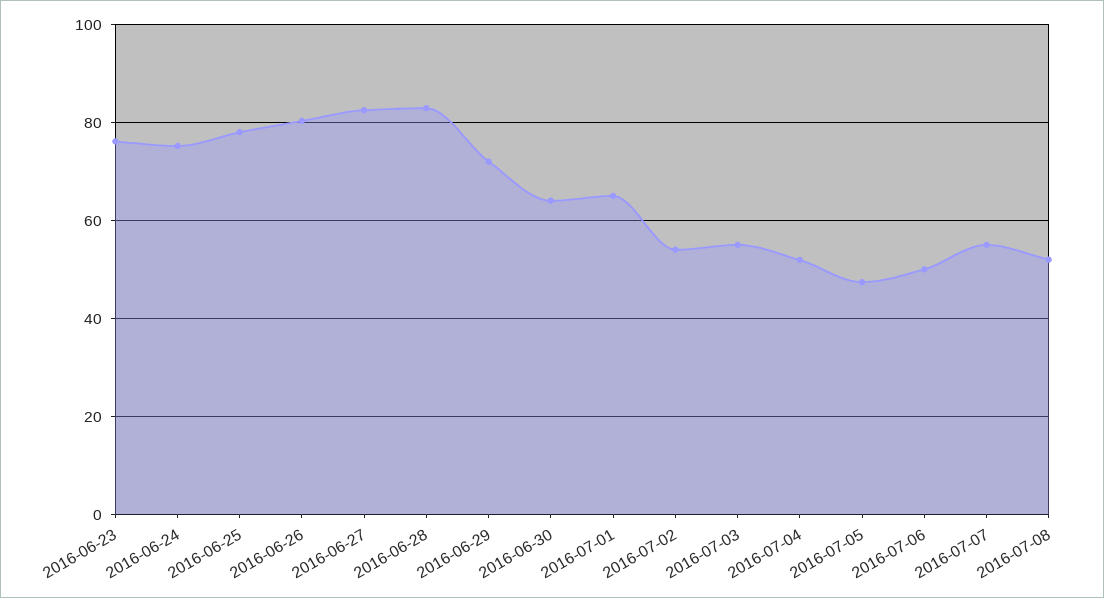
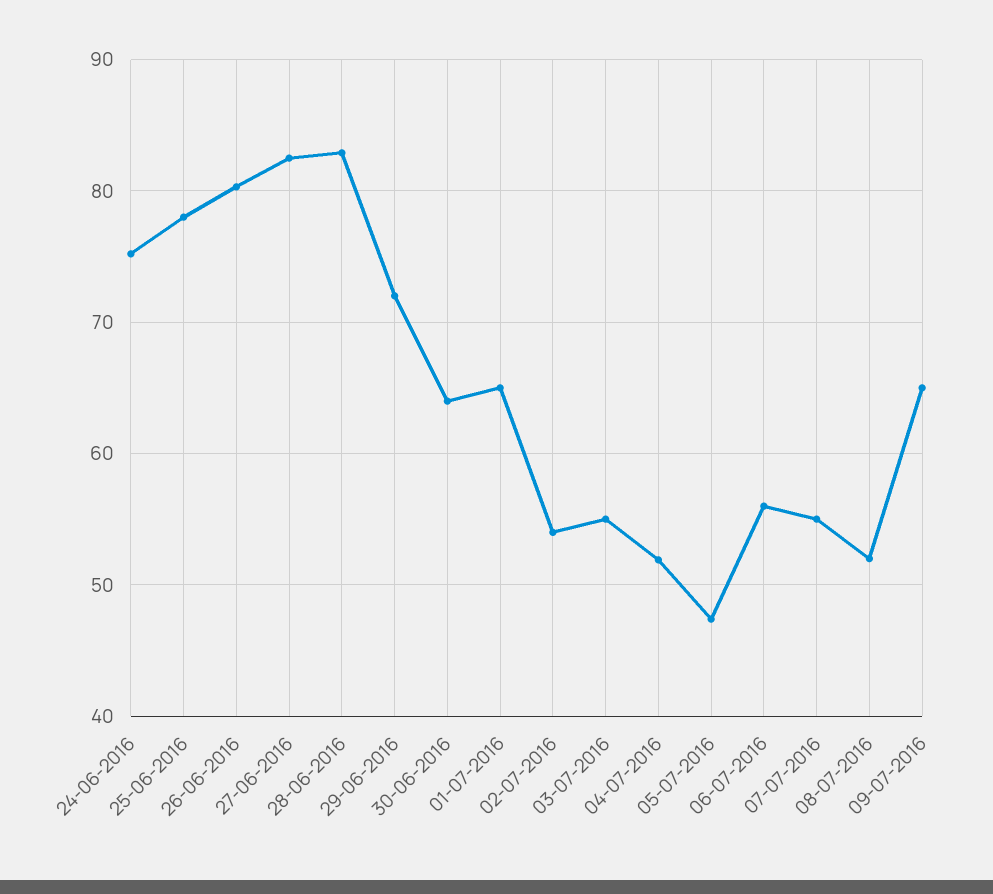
2016-06-23: 76 -> none
2016-07-06: 50 -> 56
09-07-2016: none -> 65

